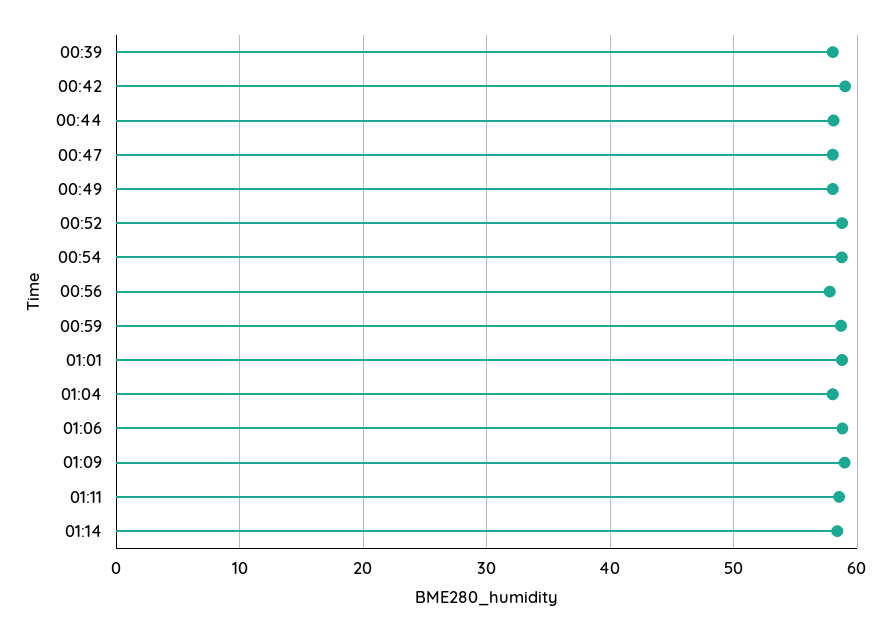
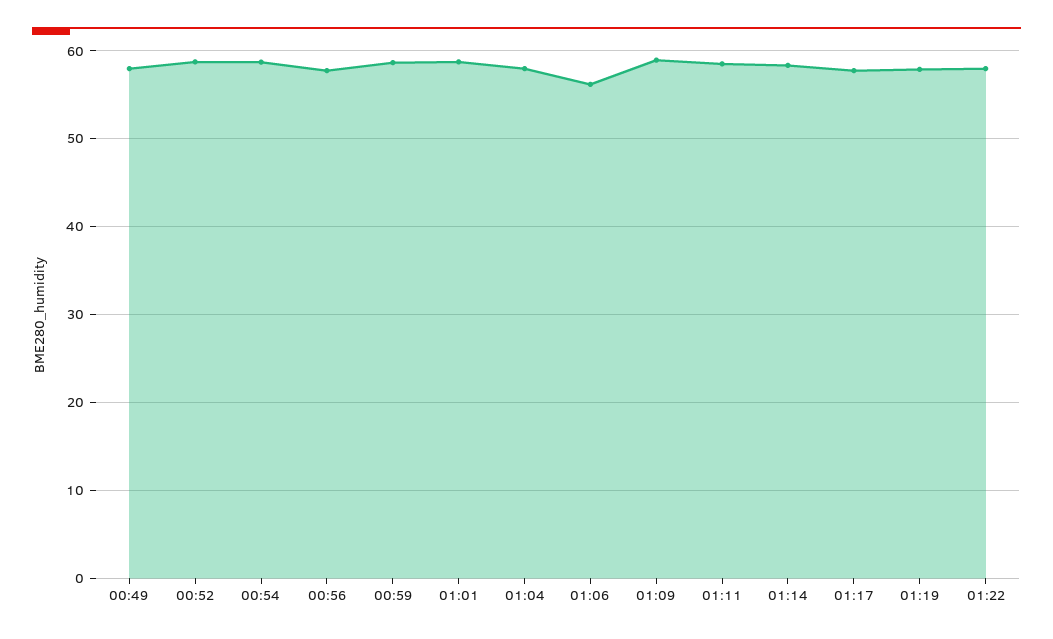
00:39: 58 -> none
00:42: 59 -> none
00:44: 58 -> none
00:47: 58 -> none
01:06: 59 -> 56
01:17: none -> 58
01:19: none -> 58
01:22: none -> 58

